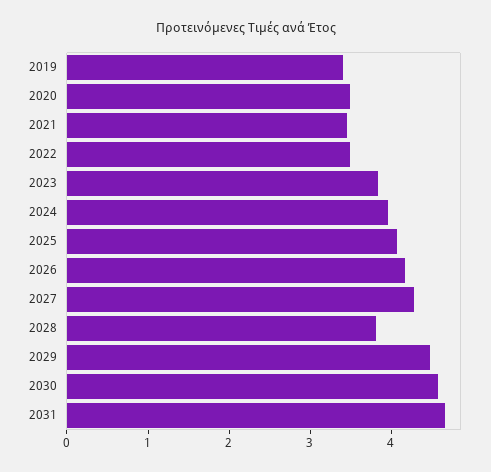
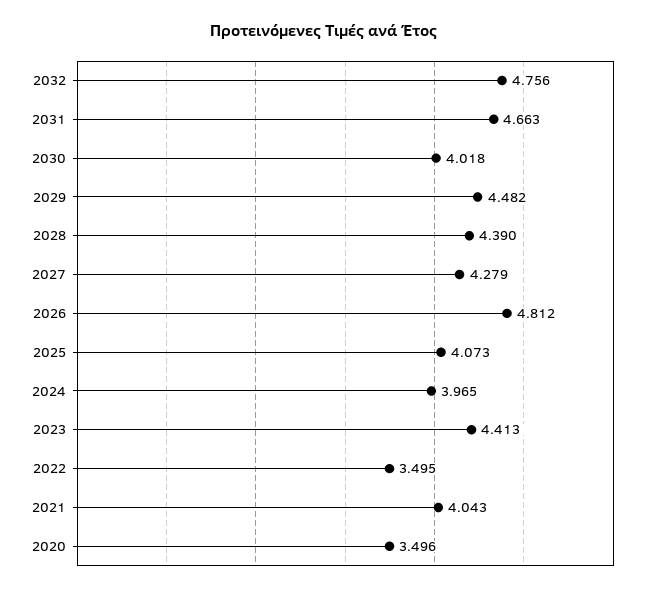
2019: 3.4 -> none
2021: 3.4 -> 4.043
2023: 3.8 -> 4.413
2026: 4.2 -> 4.812
2028: 3.8 -> 4.39
2030: 4.6 -> 4.018
2032: none -> 4.756

